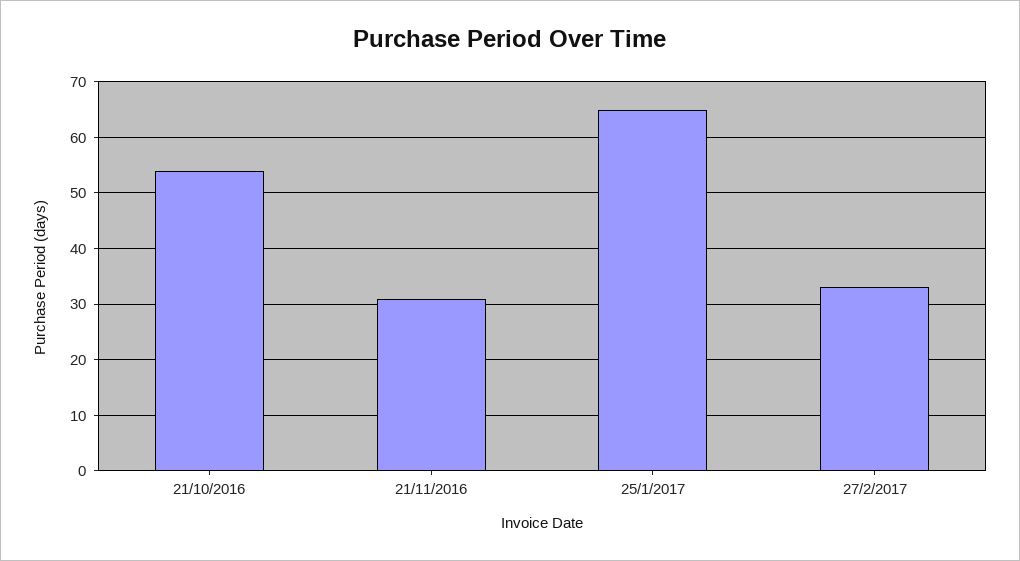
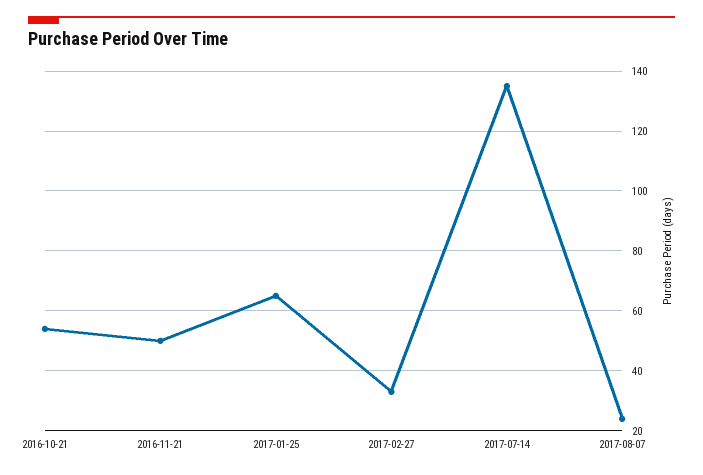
21/11/2016: 30 -> 50
2017-07-14: none -> 135
2017-08-07: none -> 25

